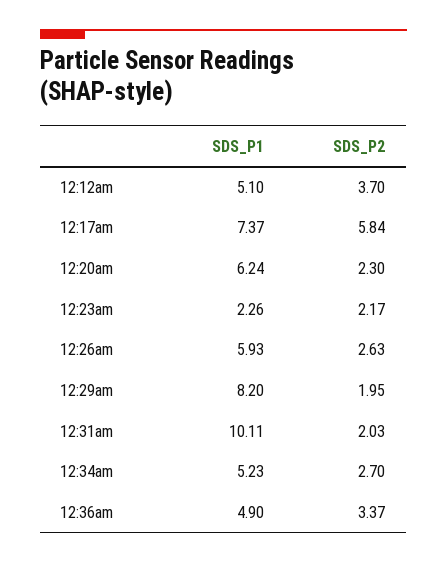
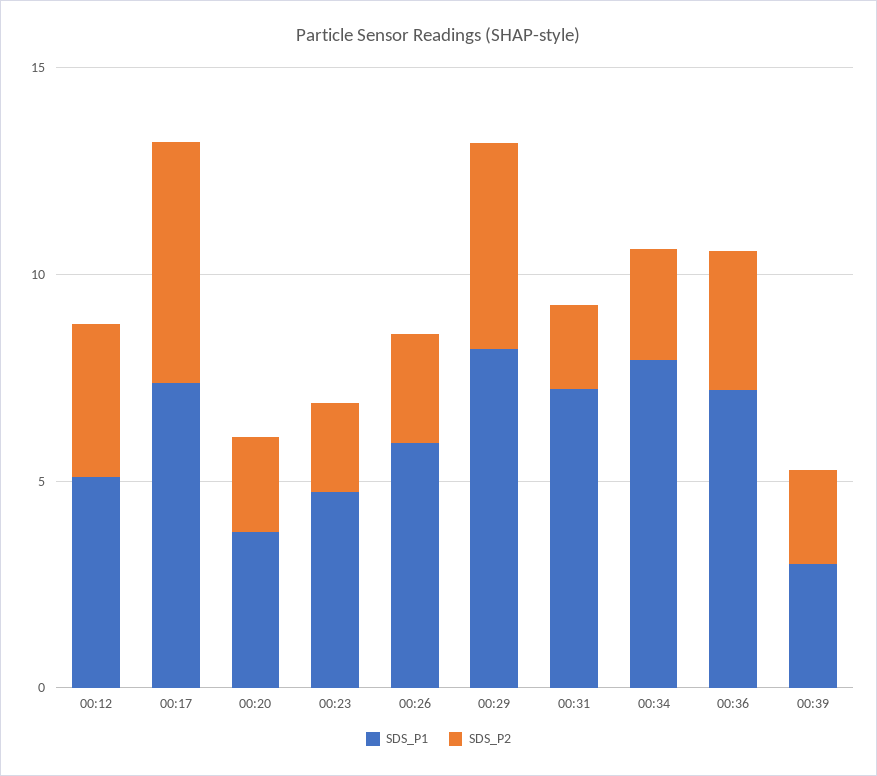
SDS_P1, 12:20am: 6.24 -> 4
SDS_P1, 12:23am: 2.26 -> 5
SDS_P2, 12:29am: 1.95 -> 5
SDS_P1, 12:31am: 10.11 -> 7
SDS_P1, 12:34am: 5.23 -> 8
SDS_P1, 12:36am: 4.9 -> 7
SDS_P1, 00:39: none -> 3
SDS_P2, 00:39: none -> 2

